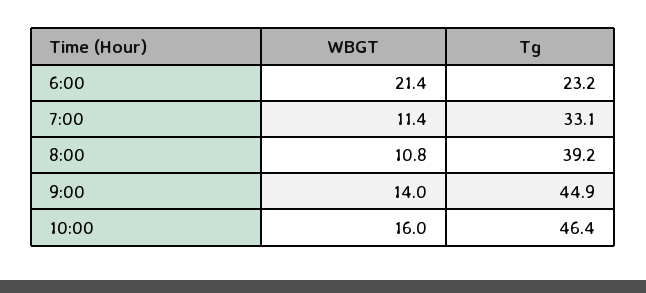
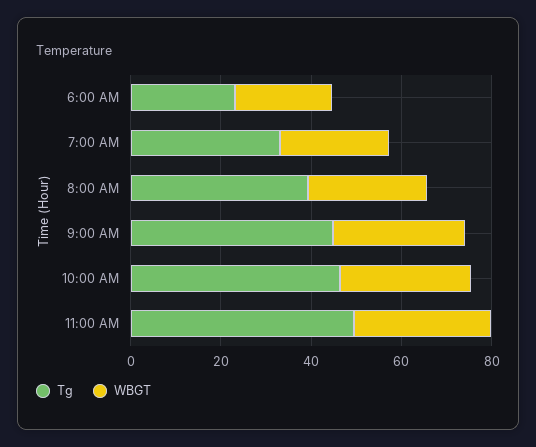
WBGT, 7:00: 11.4 -> 25
WBGT, 8:00: 10.8 -> 25
WBGT, 9:00: 14 -> 30
WBGT, 10:00: 16 -> 30
Tg, 11:00 AM: none -> 50
WBGT, 11:00 AM: none -> 30

